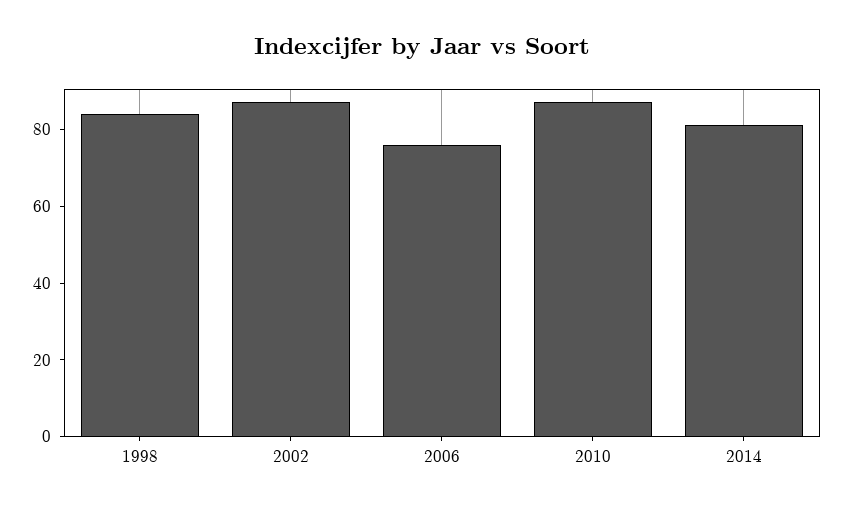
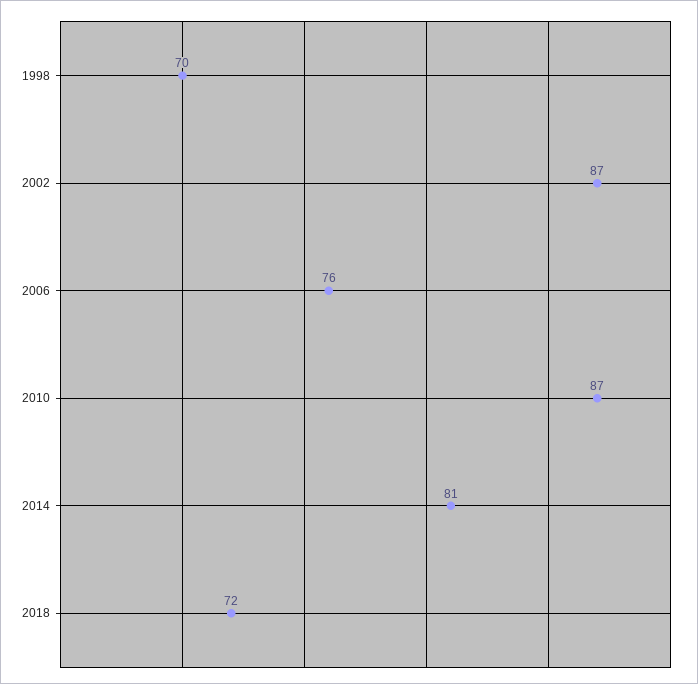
1998: 85 -> 70
2018: none -> 72

